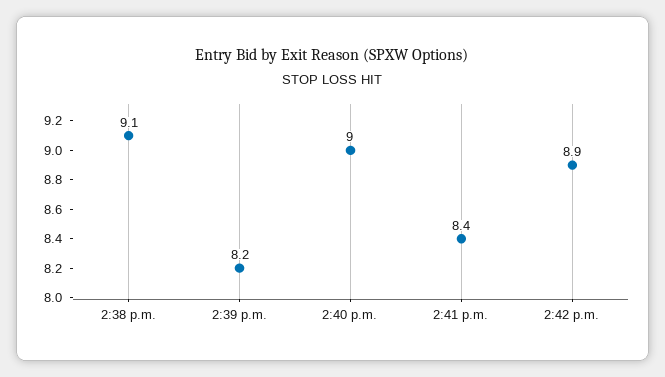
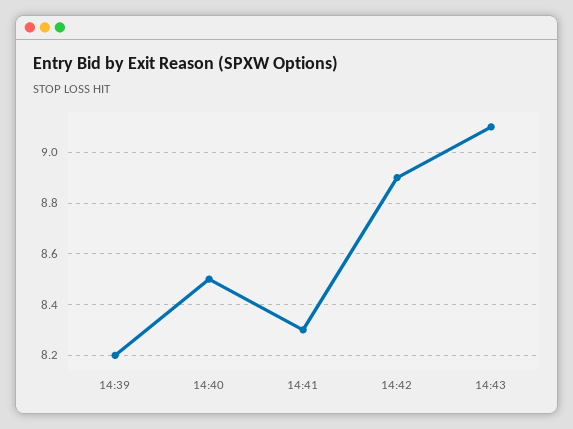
2:38 p.m.: 9.1 -> none
2:40 p.m.: 9 -> 8.5
2:41 p.m.: 8.4 -> 8.3
14:43: none -> 9.1

